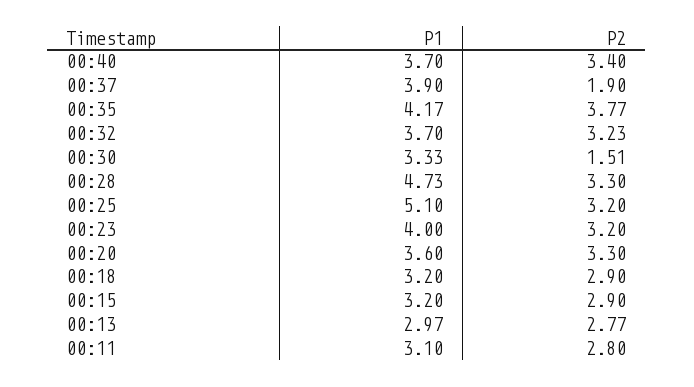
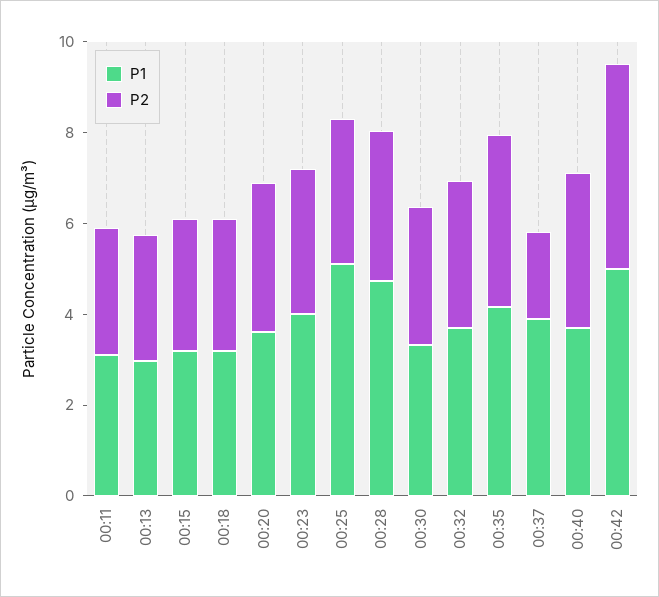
P2, 00:30: 1.51 -> 3
P1, 00:42: none -> 5
P2, 00:42: none -> 4.5

